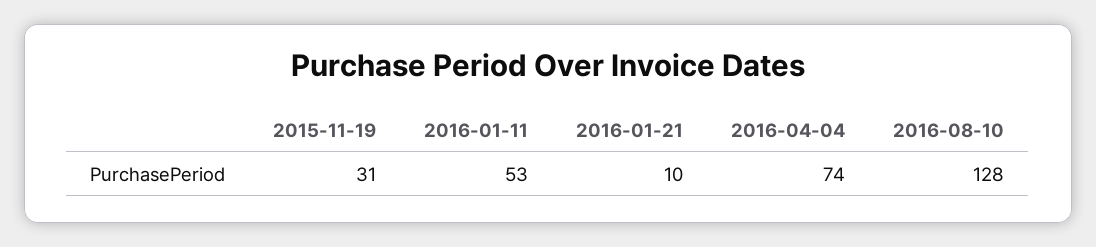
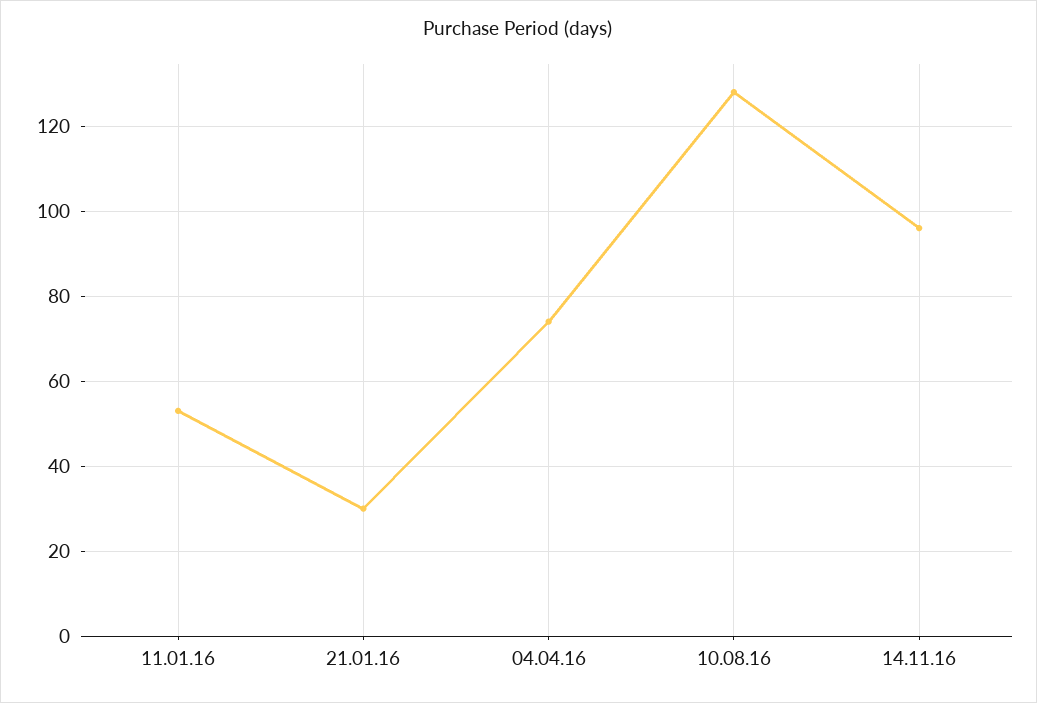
2015-11-19: 31 -> none
2016-01-21: 10 -> 30
14.11.16: none -> 95

